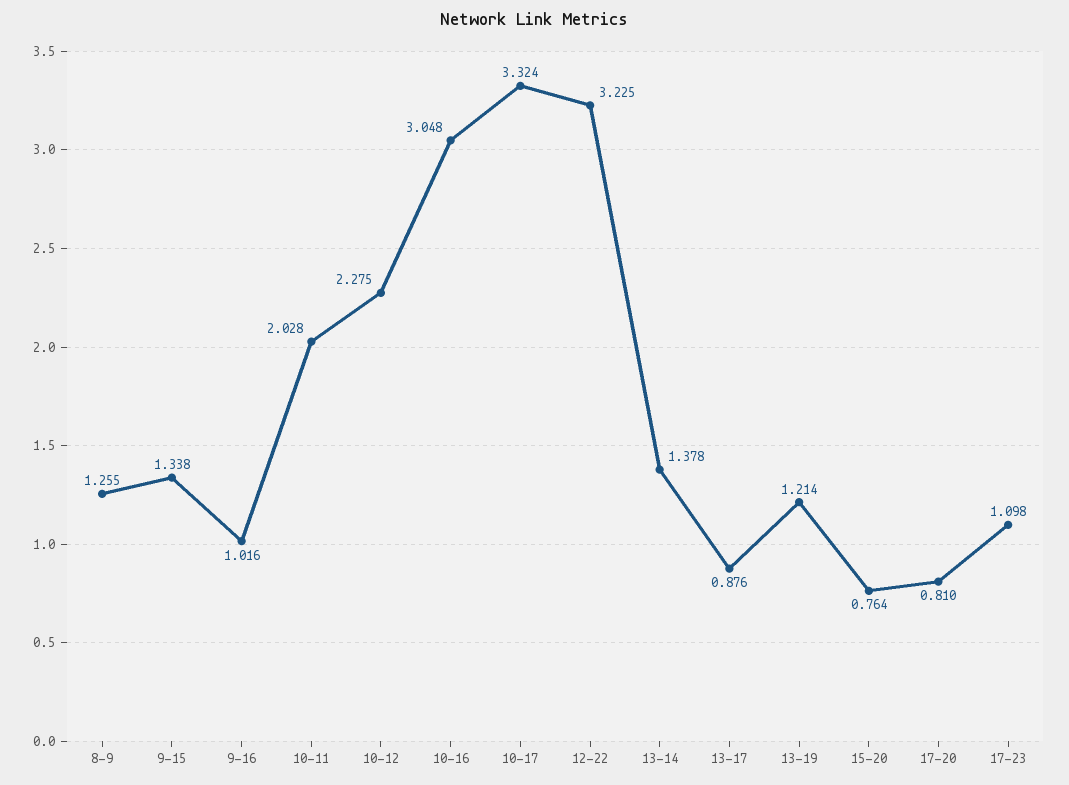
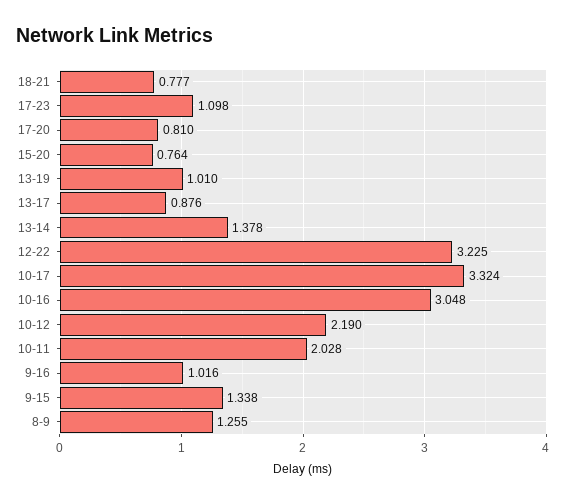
10-12: 2.275 -> 2.19
13-19: 1.214 -> 1.01
18-21: none -> 0.777

